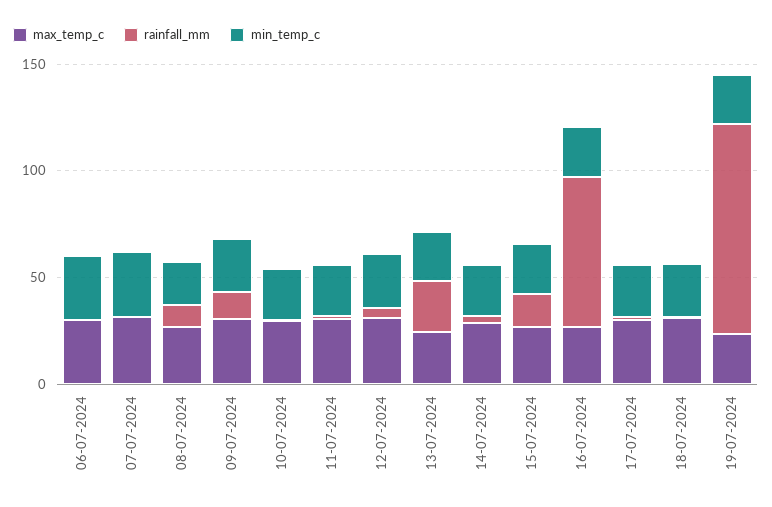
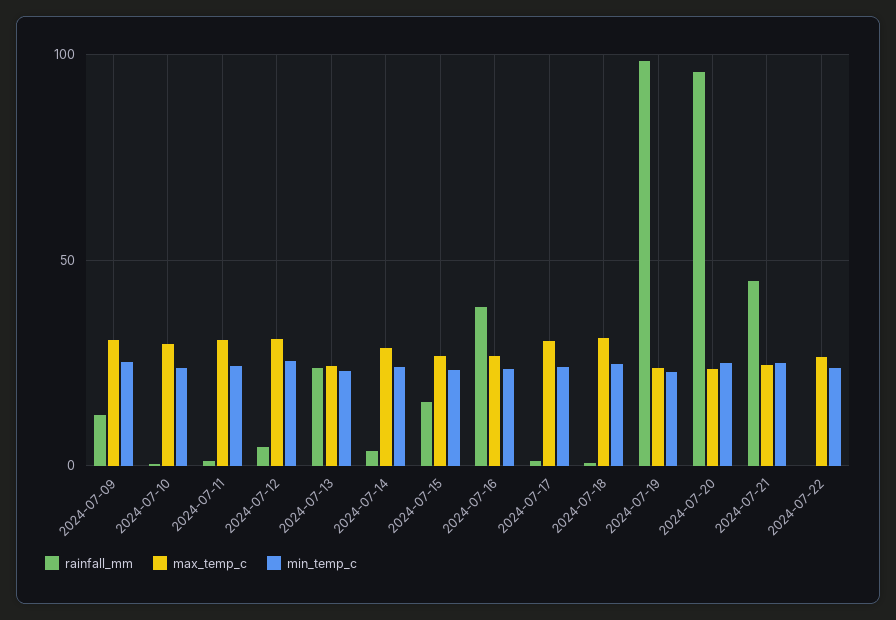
max_temp_c, 06-07-2024: 30 -> none
rainfall_mm, 06-07-2024: 0 -> none
min_temp_c, 06-07-2024: 30 -> none
max_temp_c, 07-07-2024: 30 -> none
rainfall_mm, 07-07-2024: 0 -> none
min_temp_c, 07-07-2024: 30 -> none
max_temp_c, 08-07-2024: 30 -> none
rainfall_mm, 08-07-2024: 10 -> none
min_temp_c, 08-07-2024: 20 -> none
rainfall_mm, 16-07-2024: 70 -> 40
rainfall_mm, 2024-07-20: none -> 95
max_temp_c, 2024-07-20: none -> 25
min_temp_c, 2024-07-20: none -> 25
rainfall_mm, 2024-07-21: none -> 45
max_temp_c, 2024-07-21: none -> 25
min_temp_c, 2024-07-21: none -> 25
rainfall_mm, 2024-07-22: none -> 0
max_temp_c, 2024-07-22: none -> 25
min_temp_c, 2024-07-22: none -> 25

